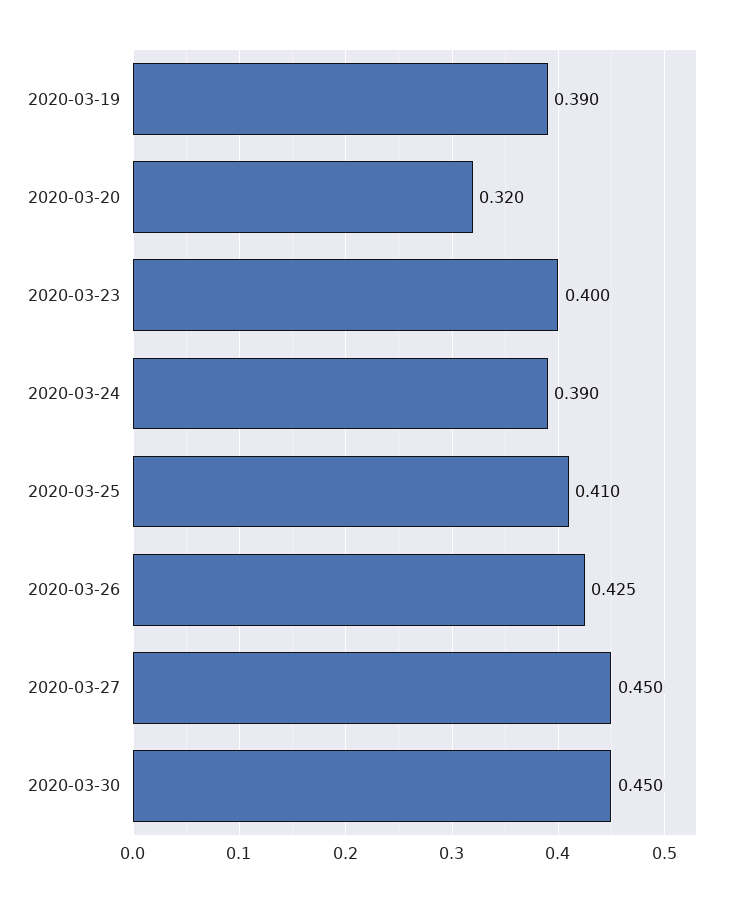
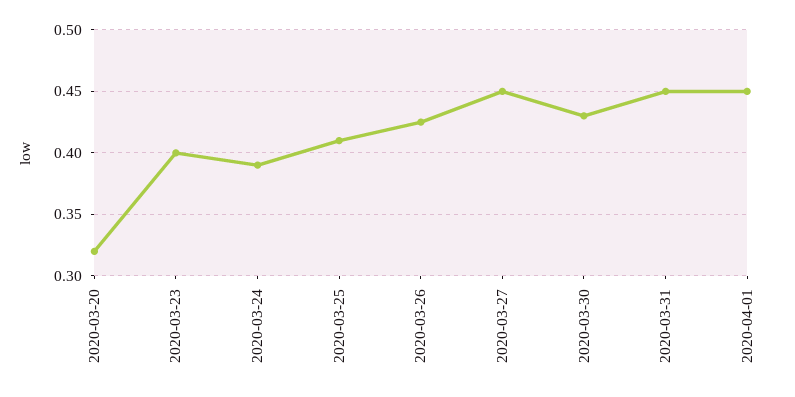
2020-03-19: 0.39 -> none
2020-03-30: 0.45 -> 0.43
2020-03-31: none -> 0.45
2020-04-01: none -> 0.45

